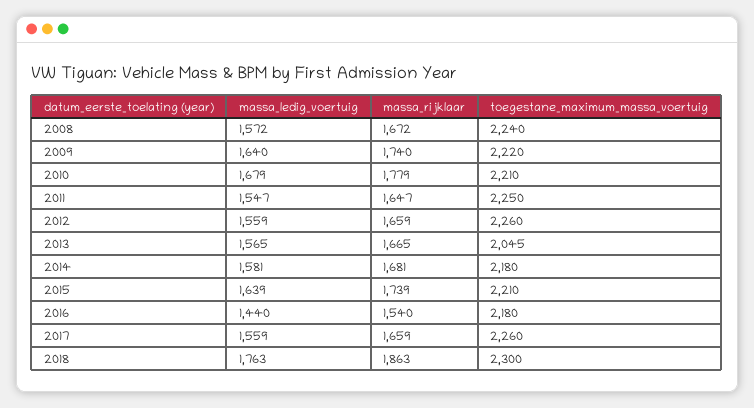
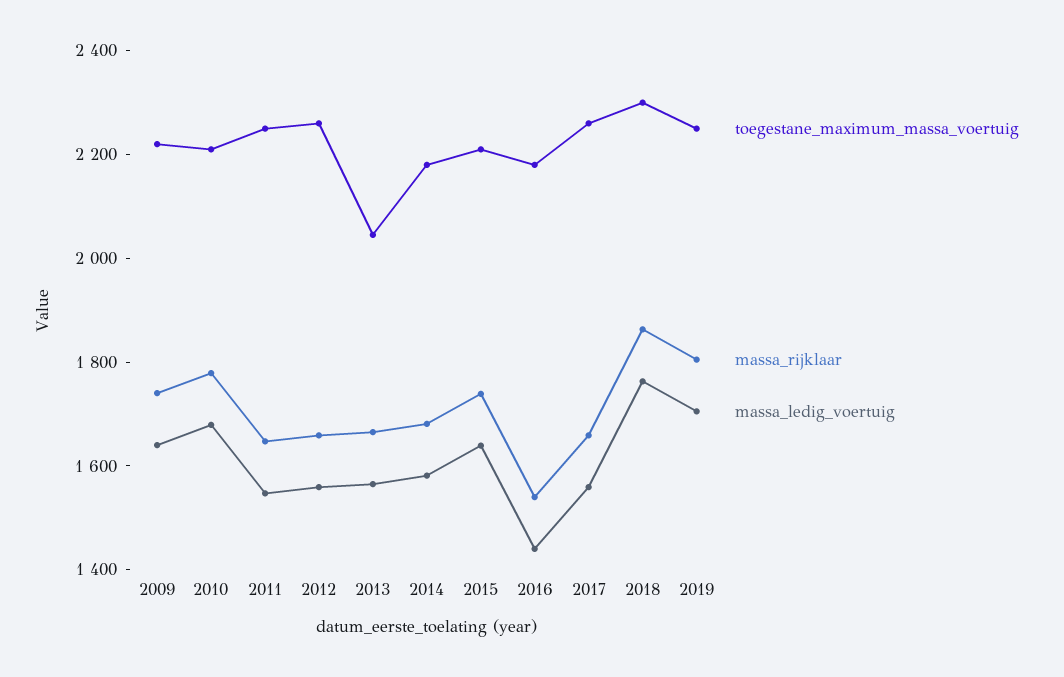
massa_ledig_voertuig, 2008: 1572 -> none
massa_rijklaar, 2008: 1672 -> none
toegestane_maximum_massa_voertuig, 2008: 2240 -> none
toegestane_maximum_massa_voertuig, 2019: none -> 2250
massa_rijklaar, 2019: none -> 1800
massa_ledig_voertuig, 2019: none -> 1700

